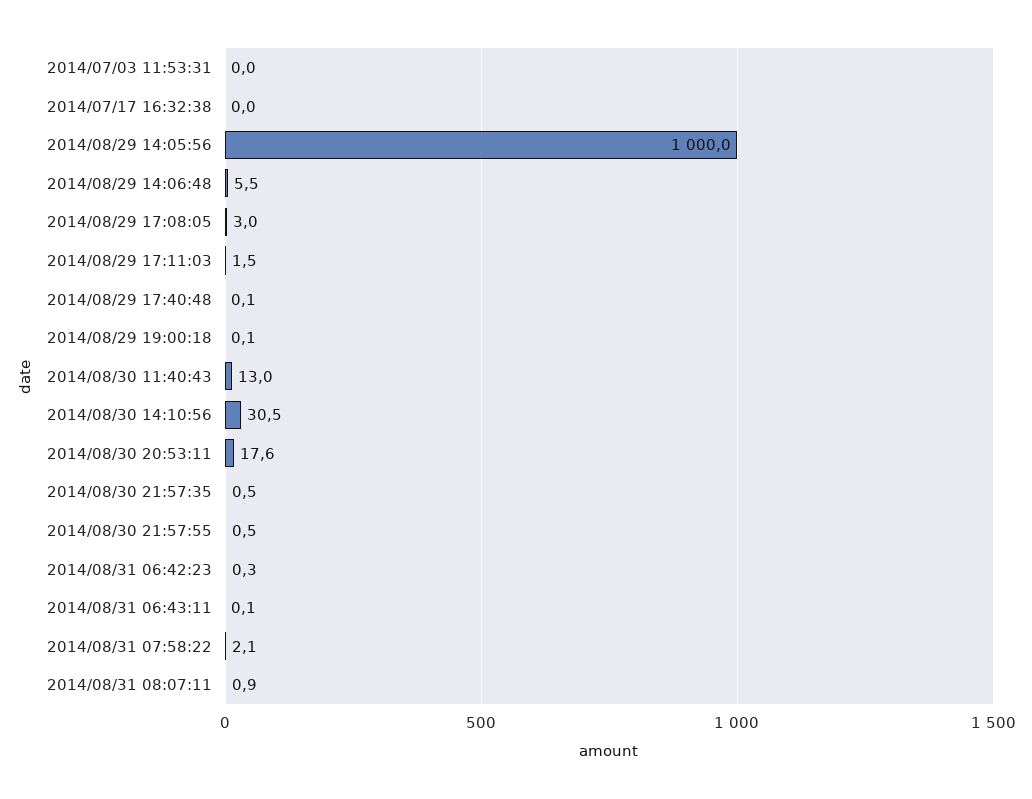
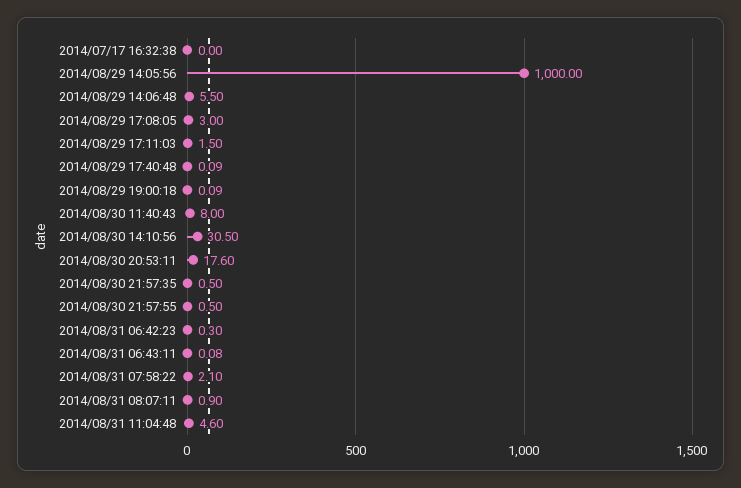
2014/07/03 11:53:31: 0 -> none
2014/08/30 11:40:43: 13 -> 8
2014/08/31 11:04:48: none -> 4.6

